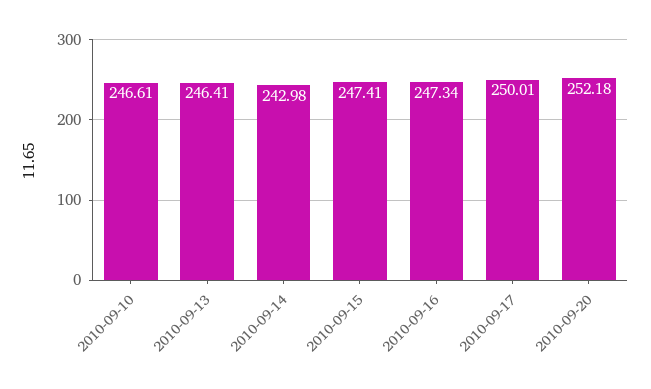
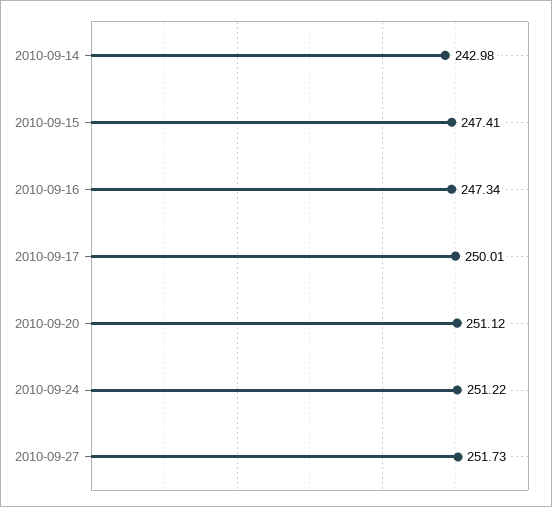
2010-09-10: 246.61 -> none
2010-09-13: 246.41 -> none
2010-09-20: 252.18 -> 251.12
2010-09-24: none -> 251.22
2010-09-27: none -> 251.73

